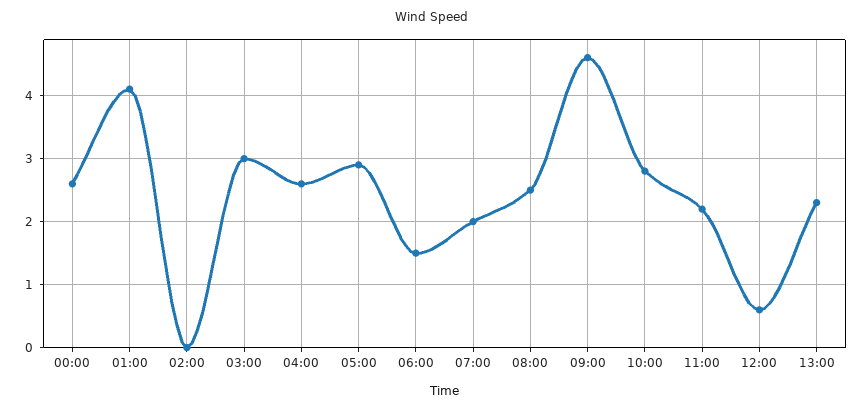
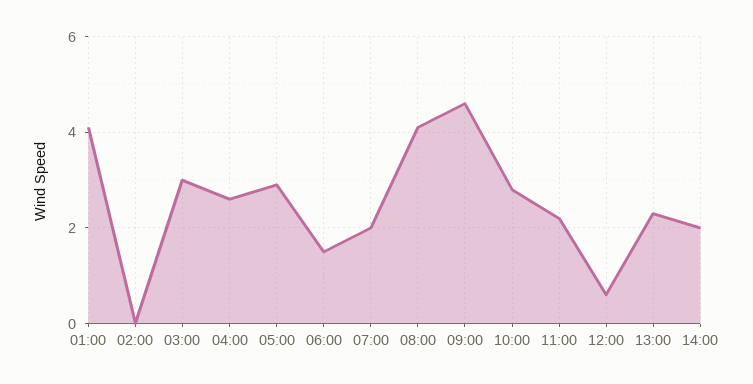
00:00: 2.6 -> none
08:00: 2.5 -> 4
14:00: none -> 2

